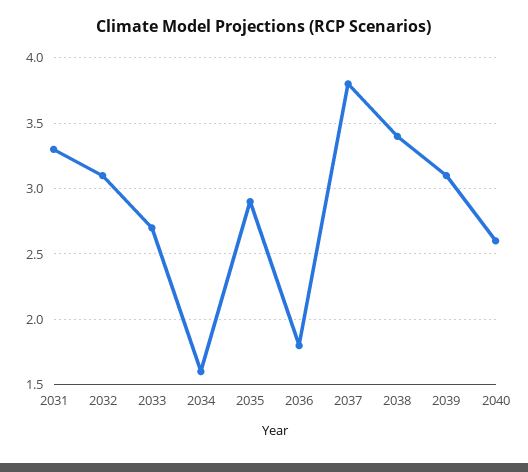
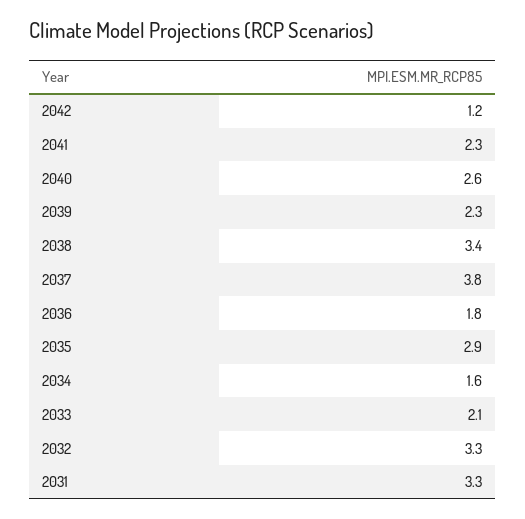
2032: 3.1 -> 3.3
2033: 2.7 -> 2.1
2039: 3.1 -> 2.3
2042: none -> 1.2
2041: none -> 2.3

